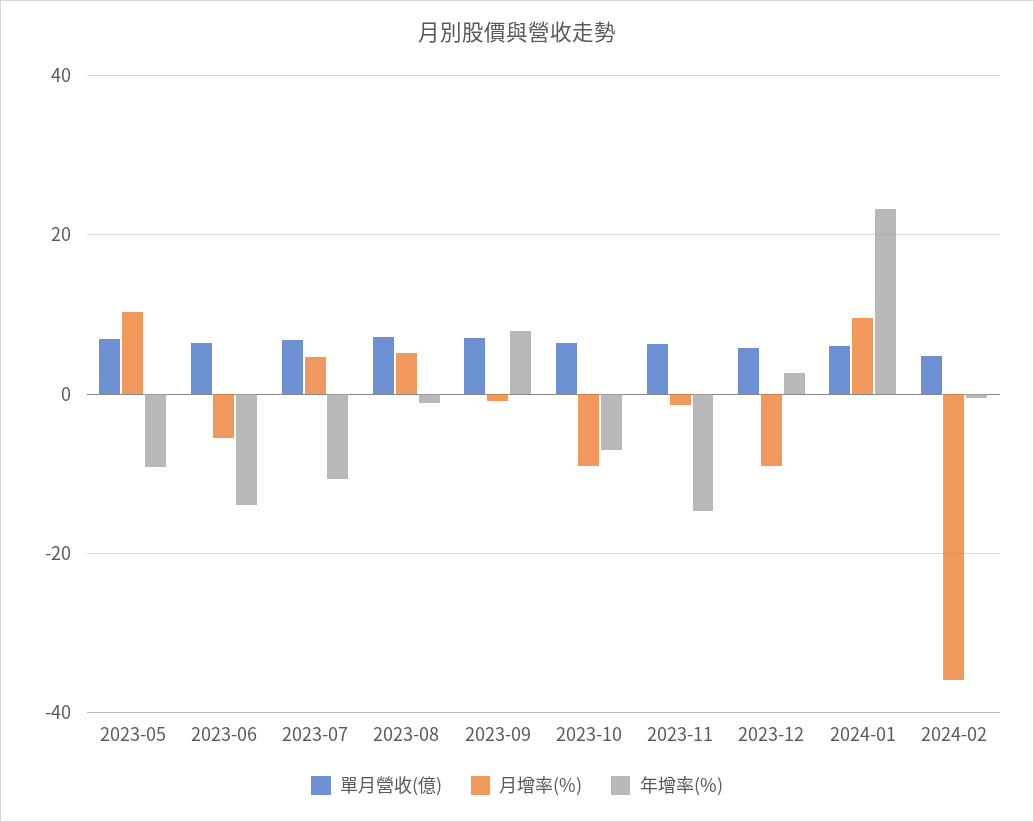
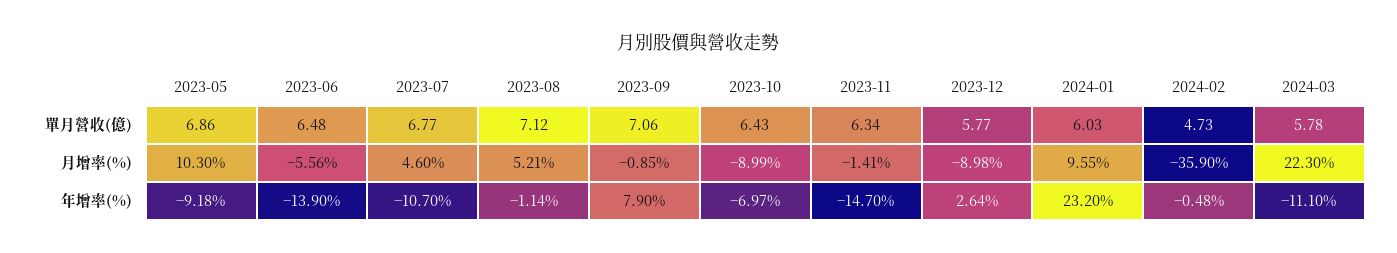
單月營收(億), 2024-03: none -> 5.78
月增率(%), 2024-03: none -> 22.3
年增率(%), 2024-03: none -> -11.1

